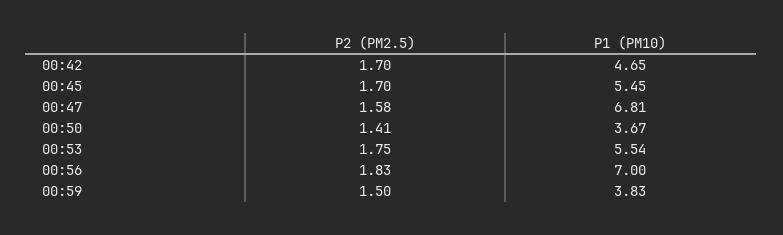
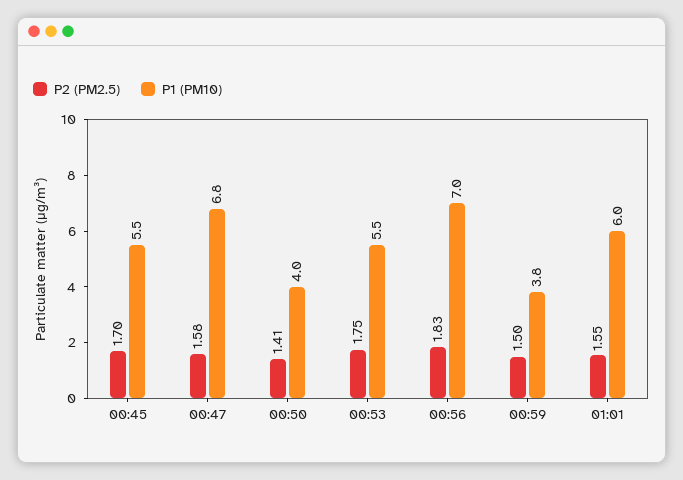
P2 (PM2.5), 00:42: 1.7 -> none
P1 (PM10), 00:42: 4.65 -> none
P1 (PM10), 00:50: 3.67 -> 4
P2 (PM2.5), 01:01: none -> 1.55
P1 (PM10), 01:01: none -> 6

